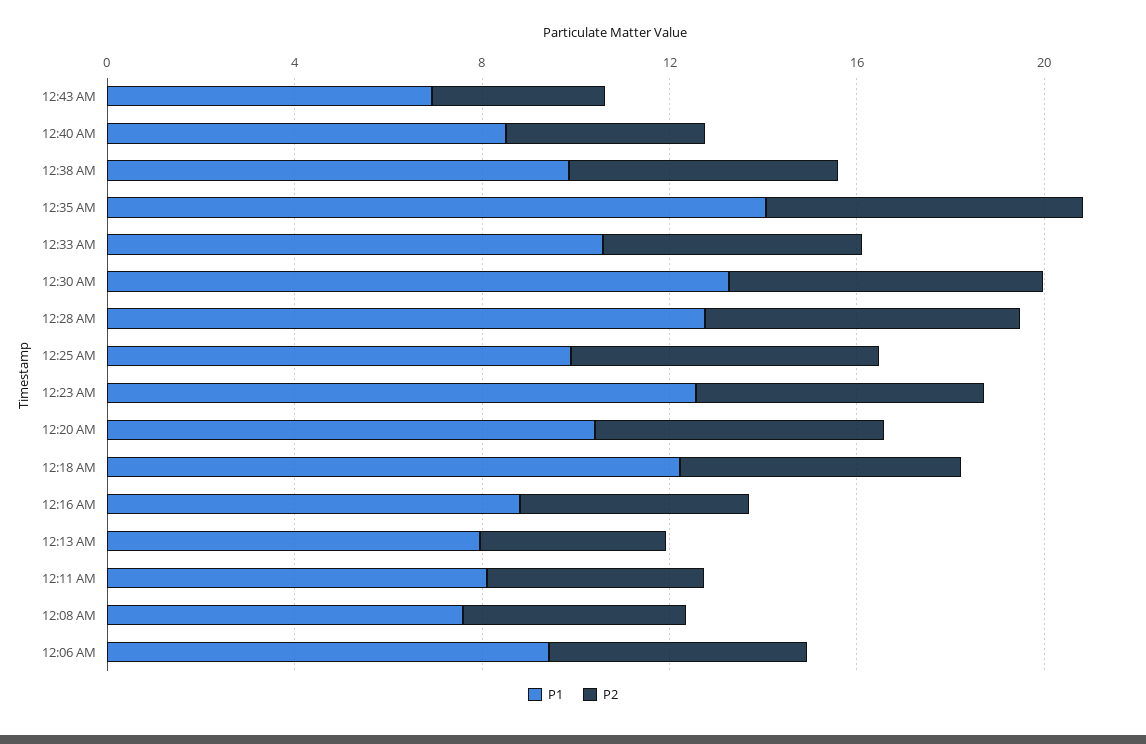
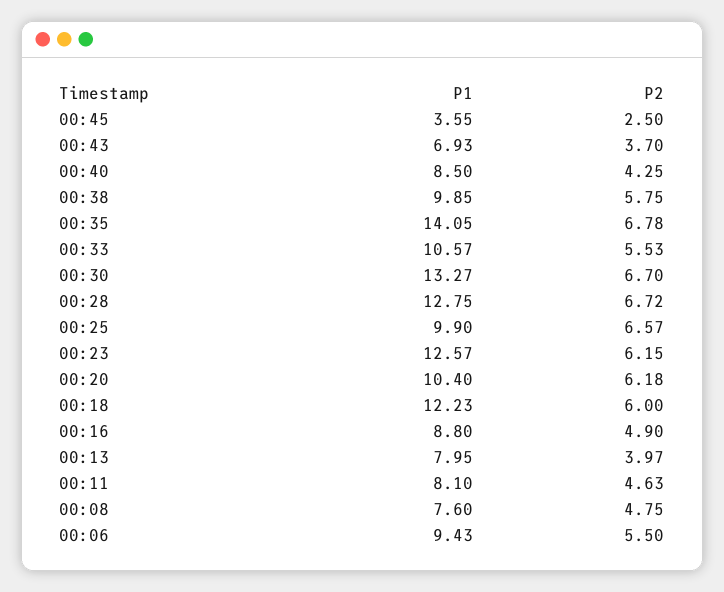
P1, 00:45: none -> 3.55
P2, 00:45: none -> 2.5

